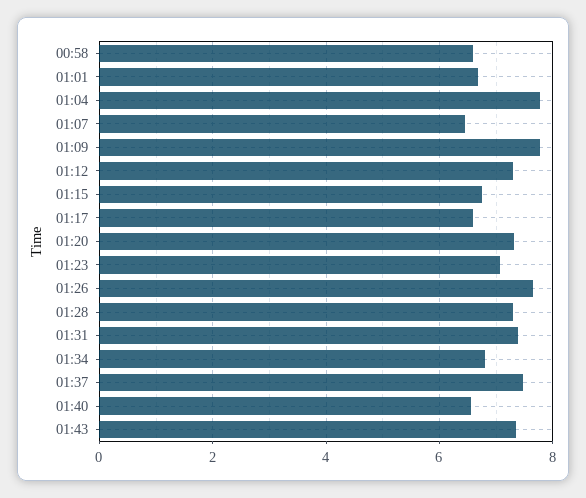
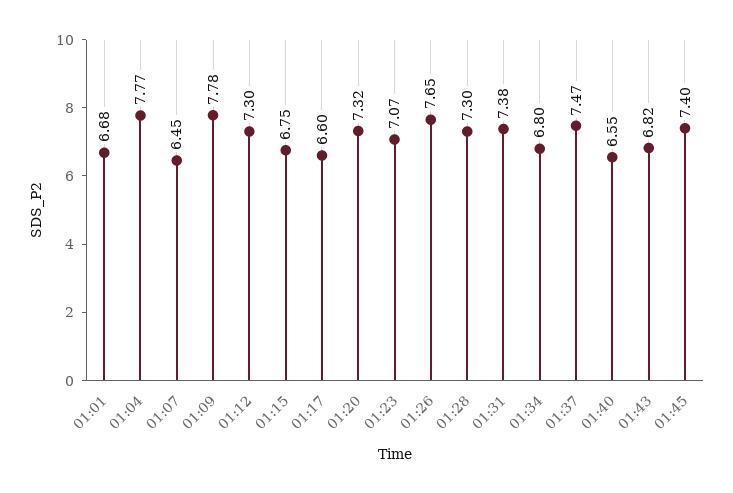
00:58: 6.6 -> none
01:43: 7.4 -> 6.82
01:45: none -> 7.4

